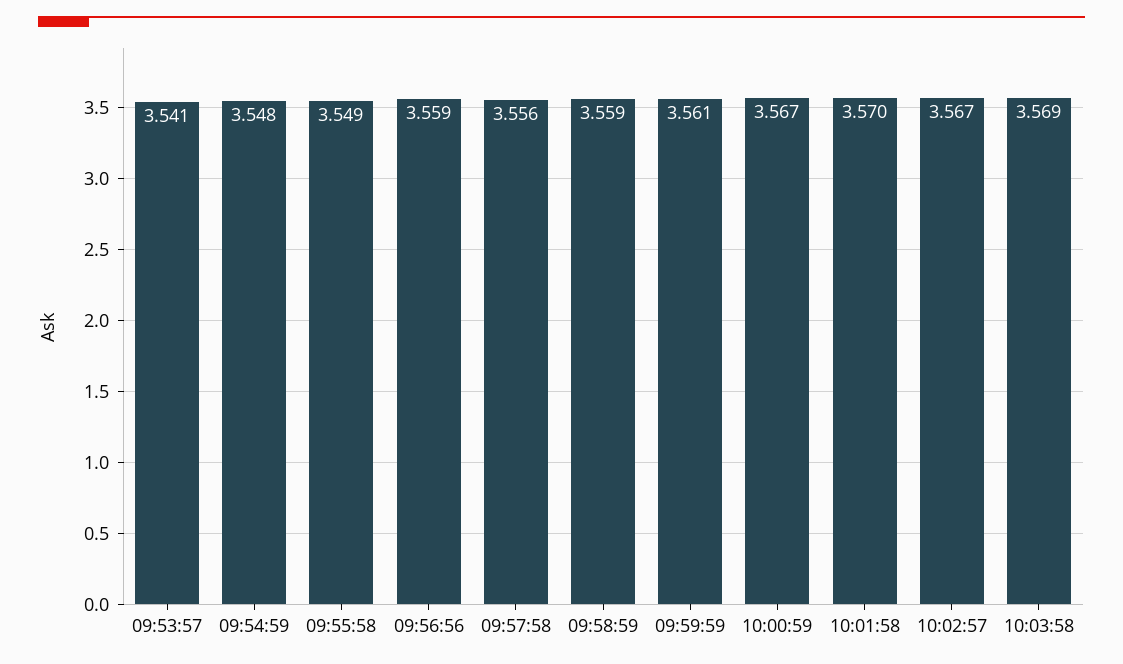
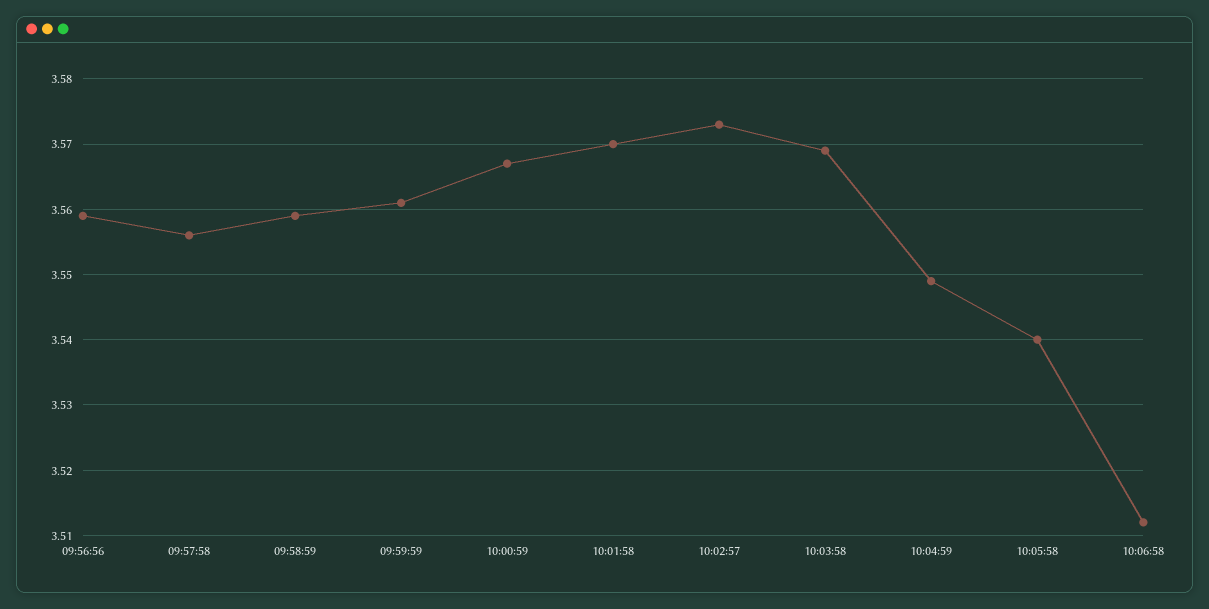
09:53:57: 3.541 -> none
09:54:59: 3.548 -> none
09:55:58: 3.549 -> none
10:02:57: 3.567 -> 3.573
10:04:59: none -> 3.549
10:05:58: none -> 3.54
10:06:58: none -> 3.512

